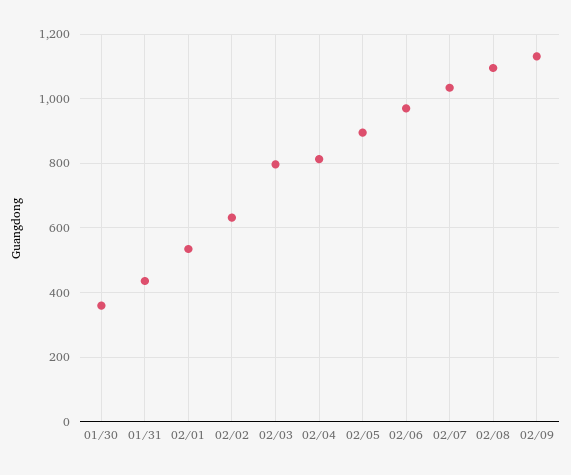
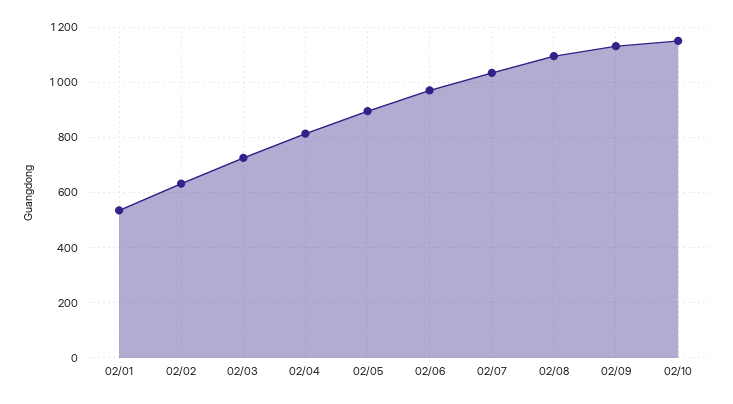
01/30: 360 -> none
01/31: 440 -> none
02/03: 800 -> 725
02/10: none -> 1150

